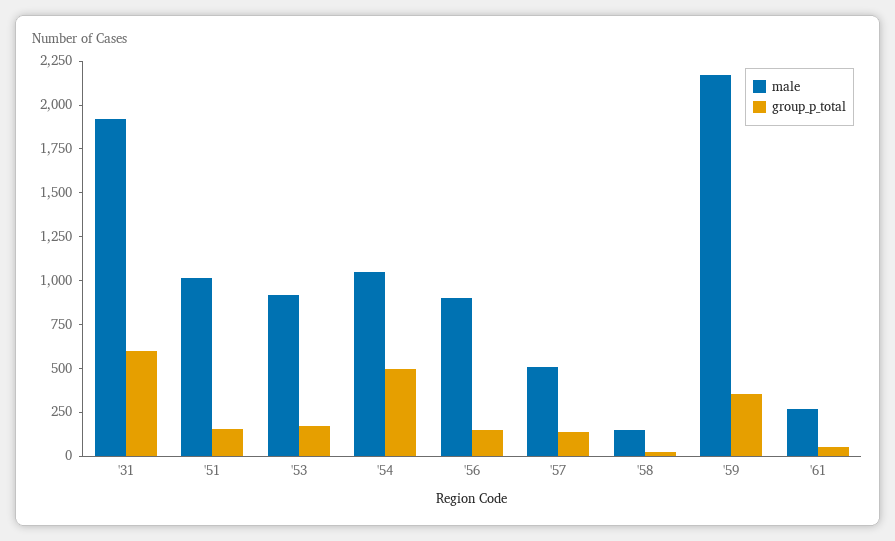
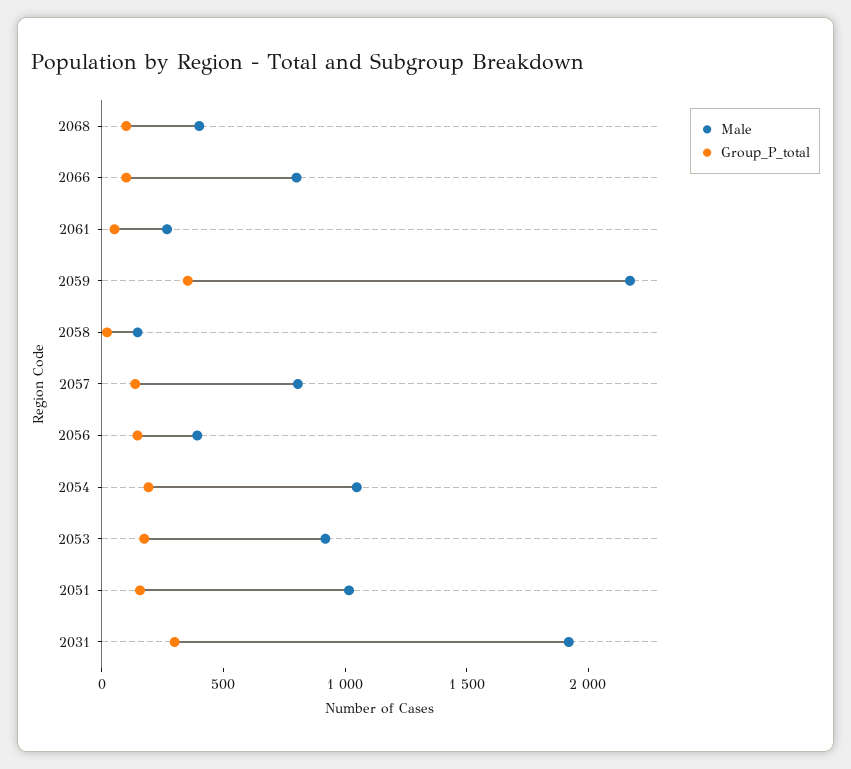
group_p_total, '31: 600 -> 300
group_p_total, '54: 500 -> 200
male, '56: 900 -> 400
male, '57: 500 -> 800
male, 2068: none -> 400
group_p_total, 2068: none -> 100
male, 2066: none -> 800
group_p_total, 2066: none -> 100

